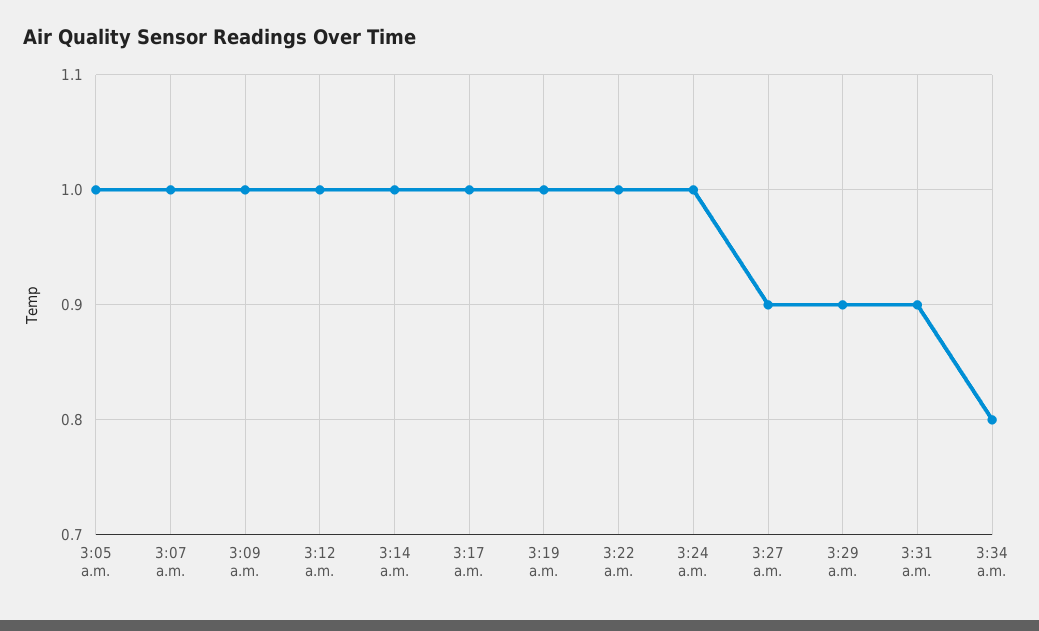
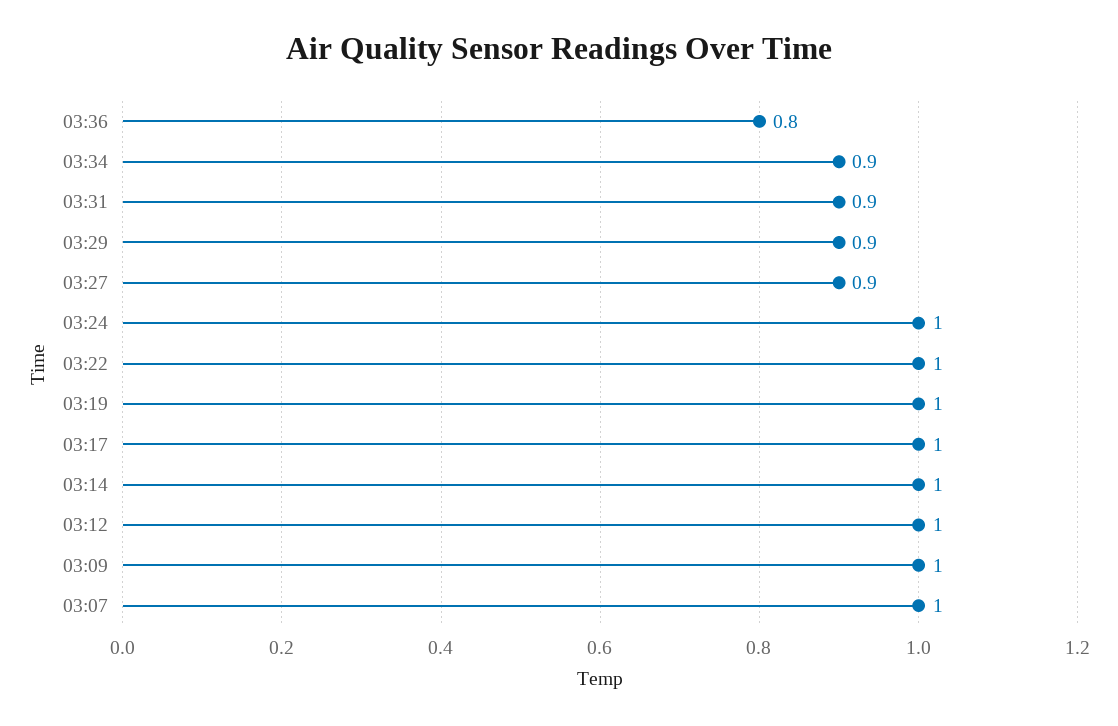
3:05 a.m.: 1 -> none
3:34 a.m.: 0.8 -> 0.9
03:36: none -> 0.8

